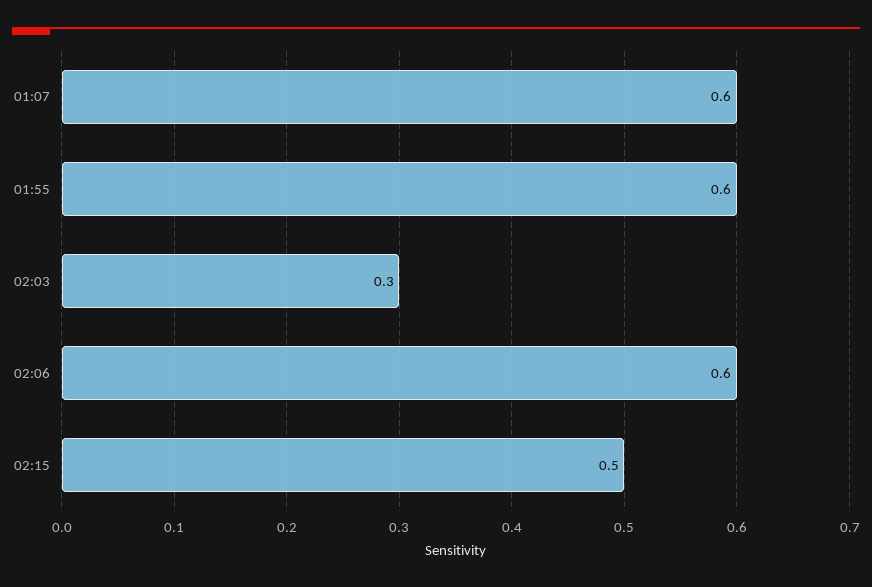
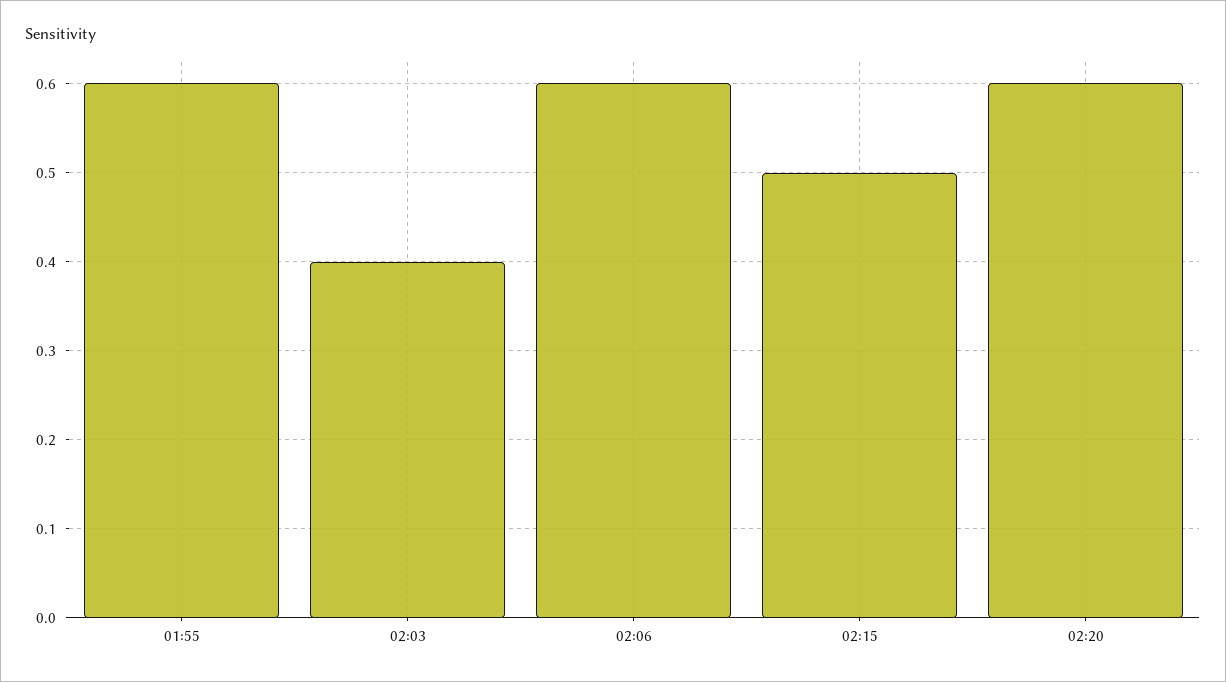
01:07: 0.6 -> none
02:03: 0.3 -> 0.4
02:20: none -> 0.6

